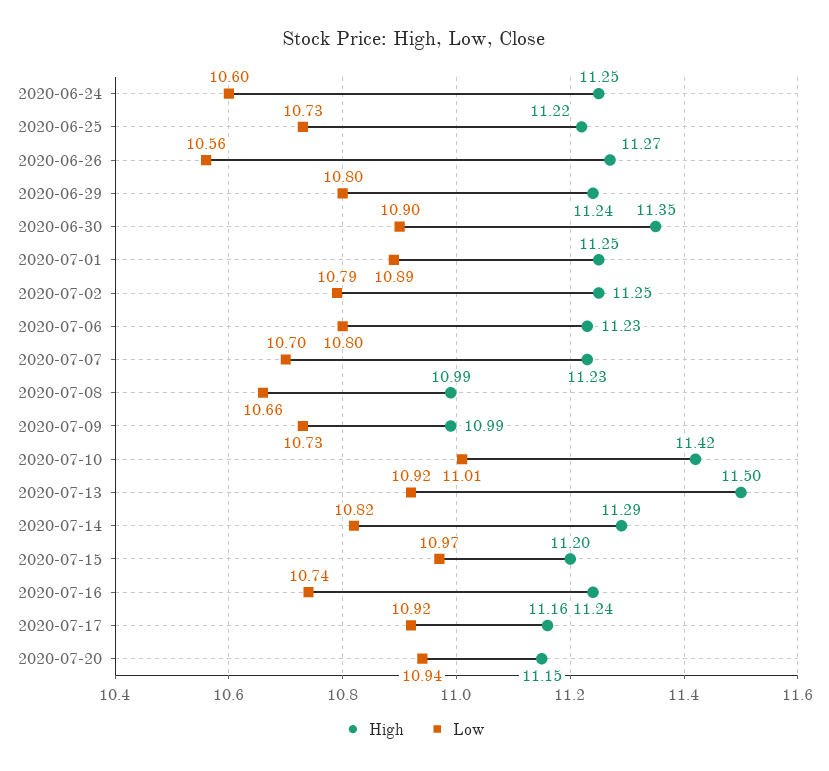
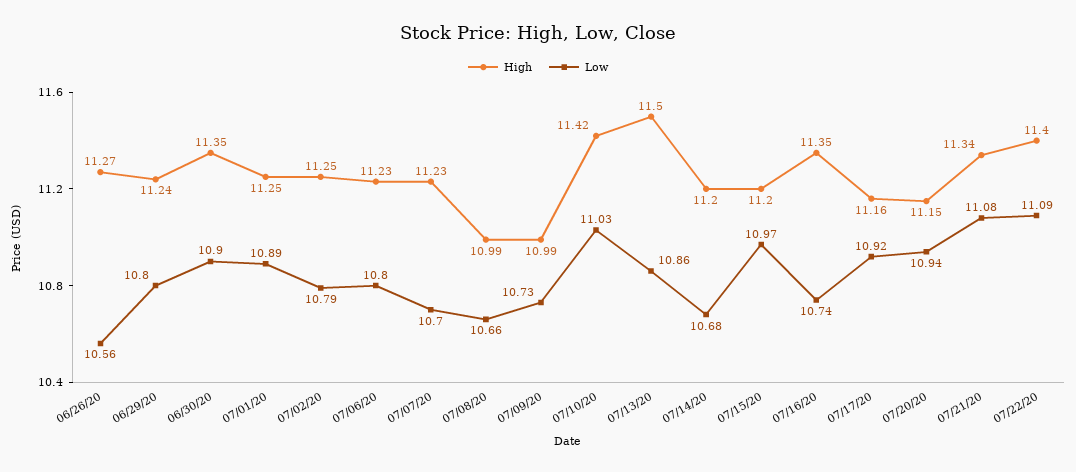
High, 2020-06-24: 11.25 -> none
Low, 2020-06-24: 10.6 -> none
High, 2020-06-25: 11.22 -> none
Low, 2020-06-25: 10.73 -> none
Low, 2020-07-10: 11.01 -> 11.03
Low, 2020-07-13: 10.92 -> 10.86
High, 2020-07-14: 11.29 -> 11.2
Low, 2020-07-14: 10.82 -> 10.68
High, 2020-07-16: 11.24 -> 11.35
High, 07/21/20: none -> 11.34
Low, 07/21/20: none -> 11.08
High, 07/22/20: none -> 11.4
Low, 07/22/20: none -> 11.09

